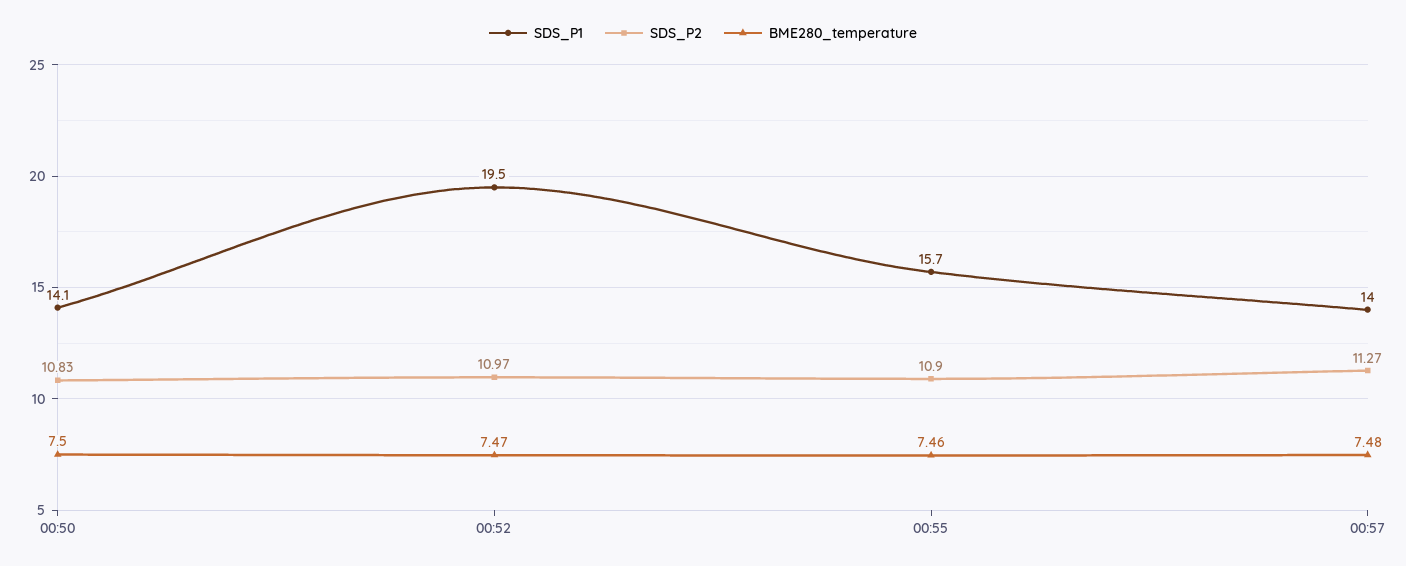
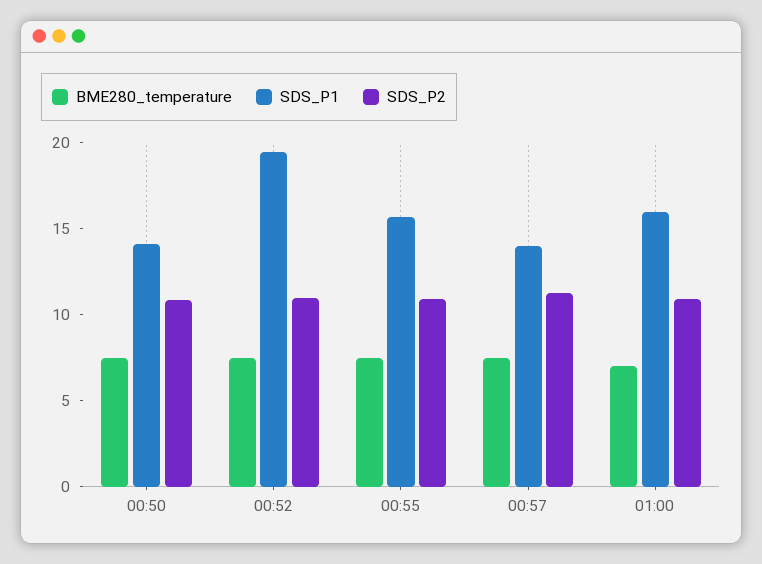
BME280_temperature, 01:00: none -> 7
SDS_P1, 01:00: none -> 16
SDS_P2, 01:00: none -> 11

